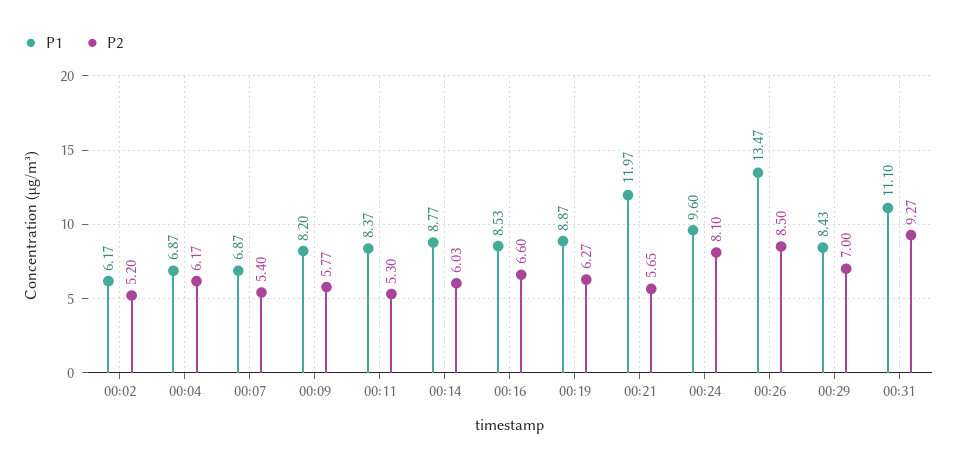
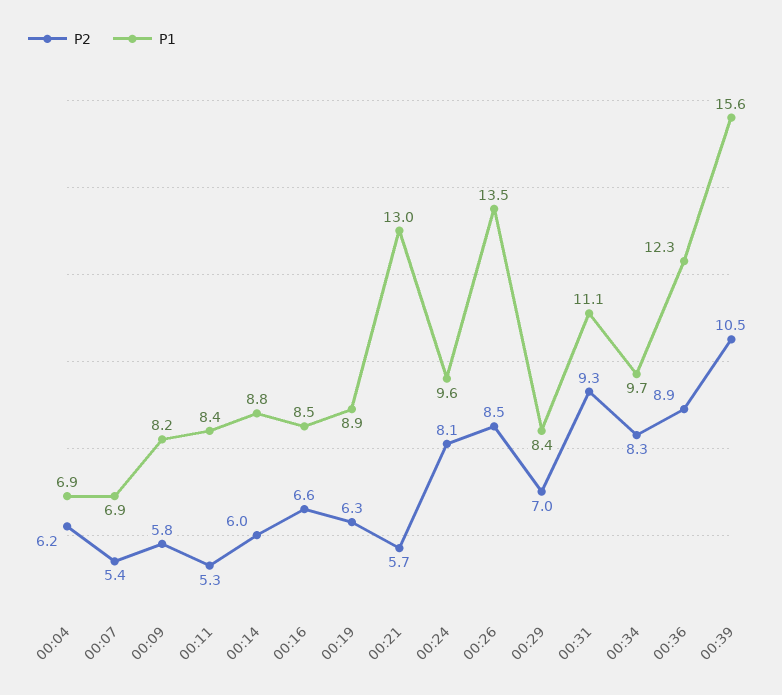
P1, 00:02: 6.17 -> none
P2, 00:02: 5.2 -> none
P1, 00:21: 11.97 -> 13
P2, 00:34: none -> 8.3
P1, 00:34: none -> 9.7
P2, 00:36: none -> 8.9
P1, 00:36: none -> 12.3
P2, 00:39: none -> 10.5
P1, 00:39: none -> 15.6

